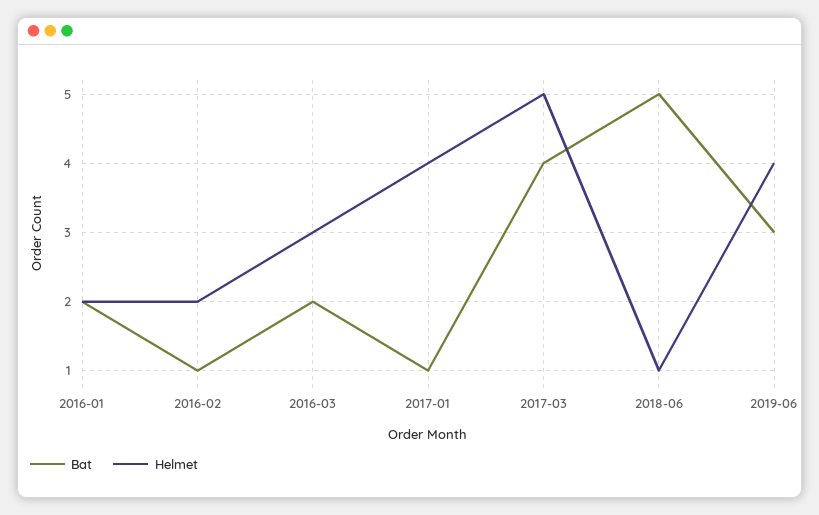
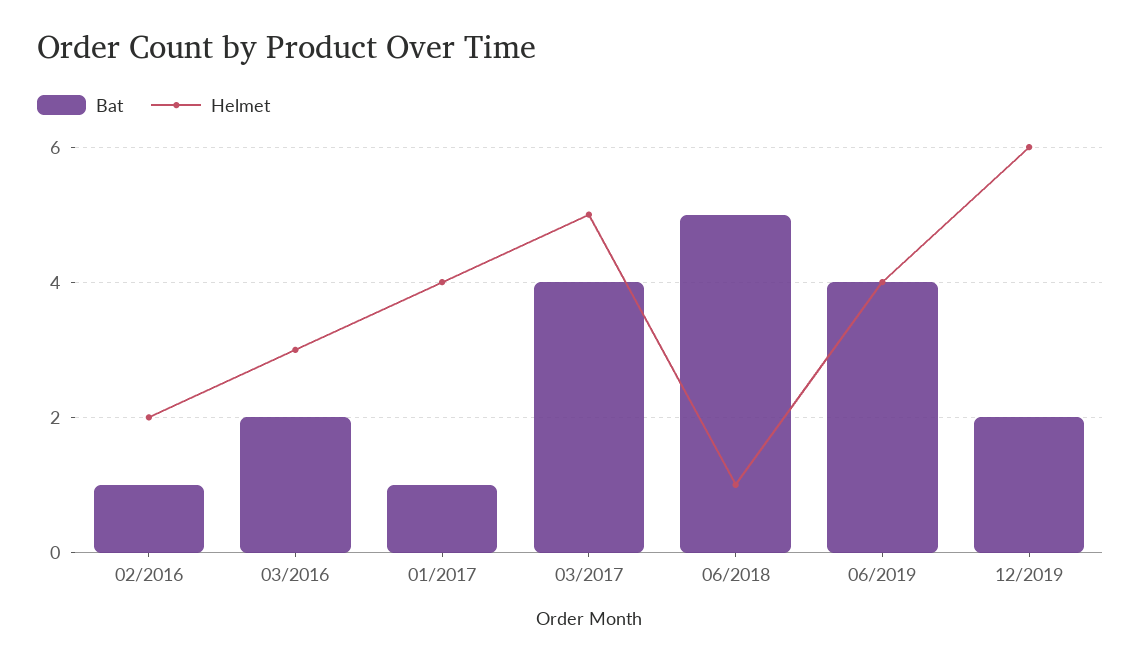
Bat, 2016-01: 2 -> none
Helmet, 2016-01: 2 -> none
Bat, 2019-06: 3 -> 4
Bat, 12/2019: none -> 2
Helmet, 12/2019: none -> 6

